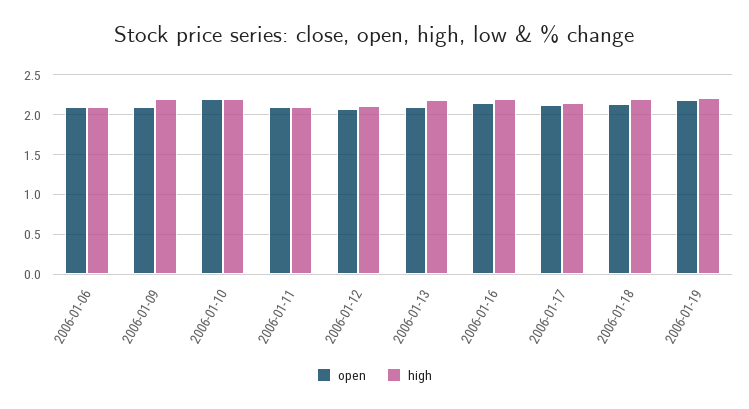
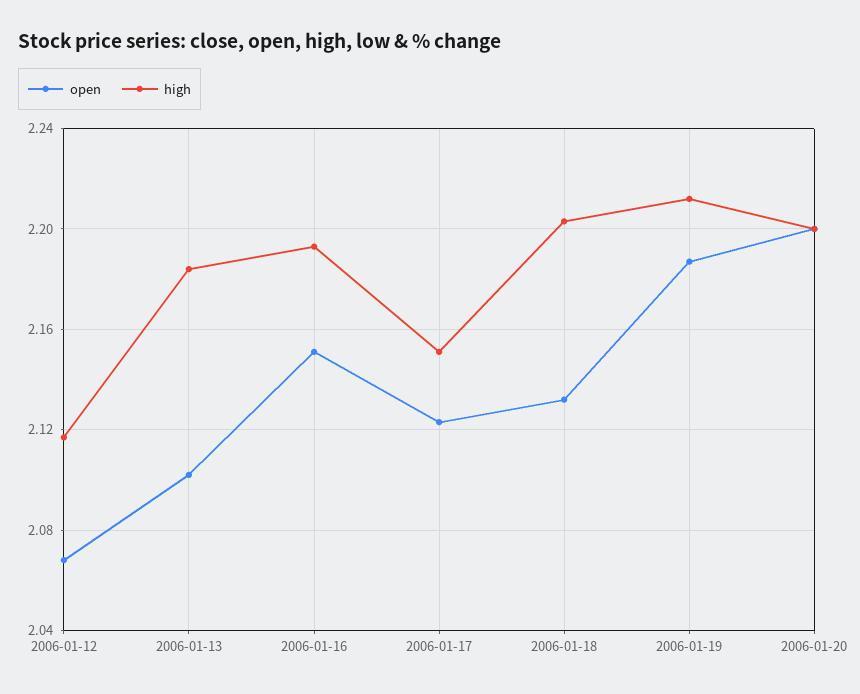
open, 2006-01-06: 2.1 -> none
high, 2006-01-06: 2.1 -> none
open, 2006-01-09: 2.1 -> none
high, 2006-01-09: 2.2 -> none
open, 2006-01-10: 2.2 -> none
high, 2006-01-10: 2.2 -> none
open, 2006-01-11: 2.1 -> none
high, 2006-01-11: 2.1 -> none
open, 2006-01-20: none -> 2.2
high, 2006-01-20: none -> 2.2

